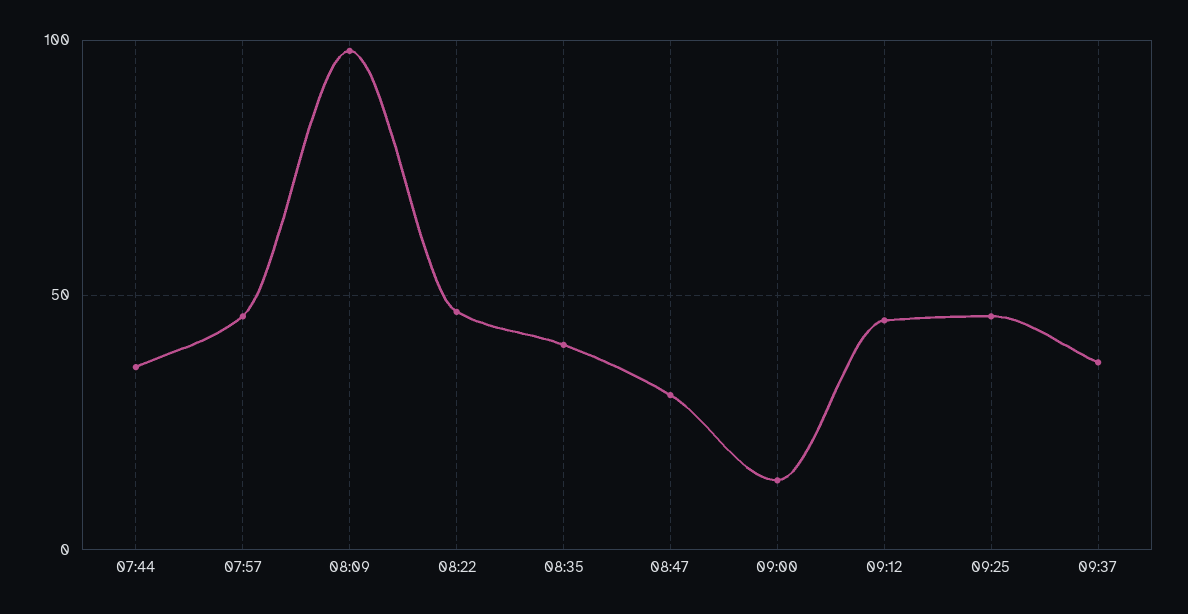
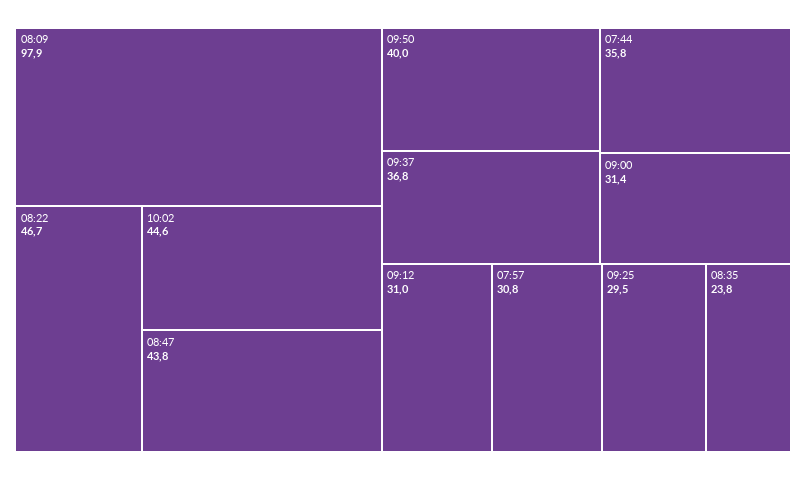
07:57: 45 -> 30.8
08:35: 40 -> 23.8
08:47: 30 -> 43.8
09:00: 15 -> 31.4
09:12: 45 -> 31
09:25: 45 -> 29.5
10:02: none -> 44.6
09:50: none -> 40

